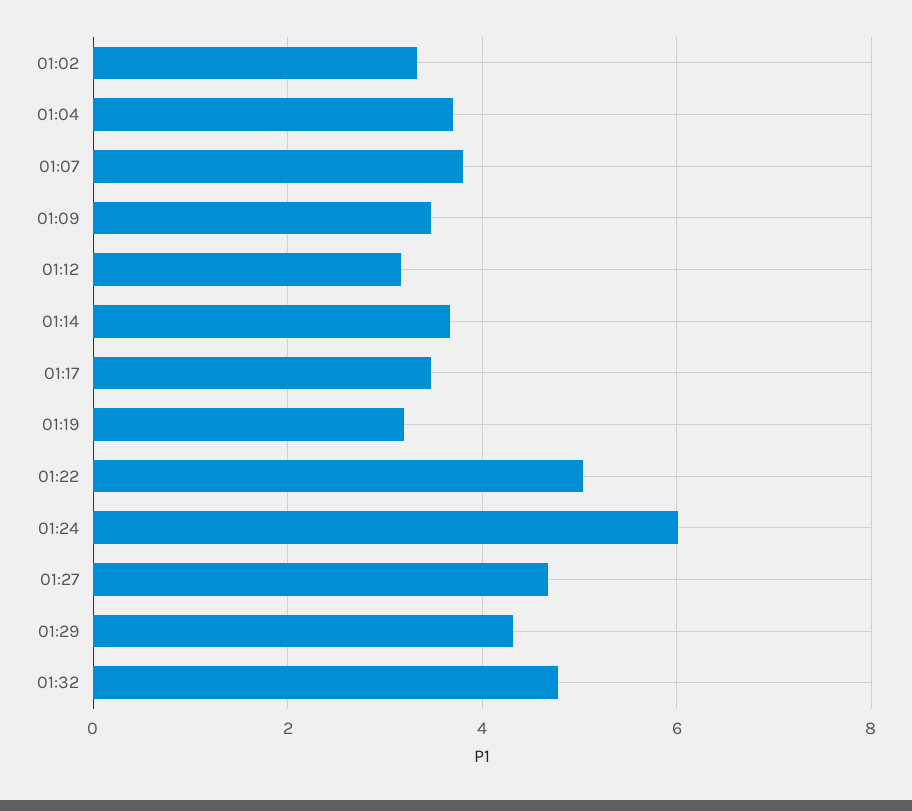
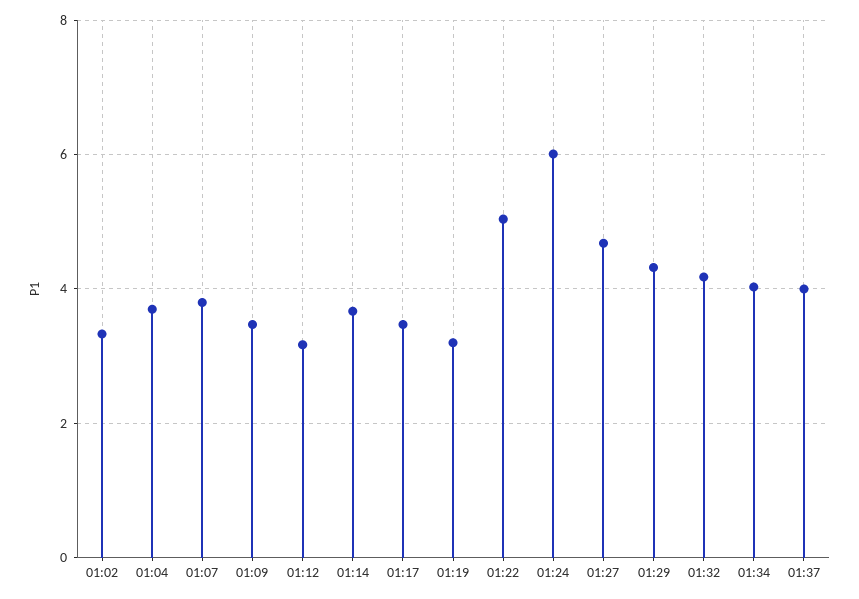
01:32: 4.8 -> 4.2
01:34: none -> 4
01:37: none -> 4

